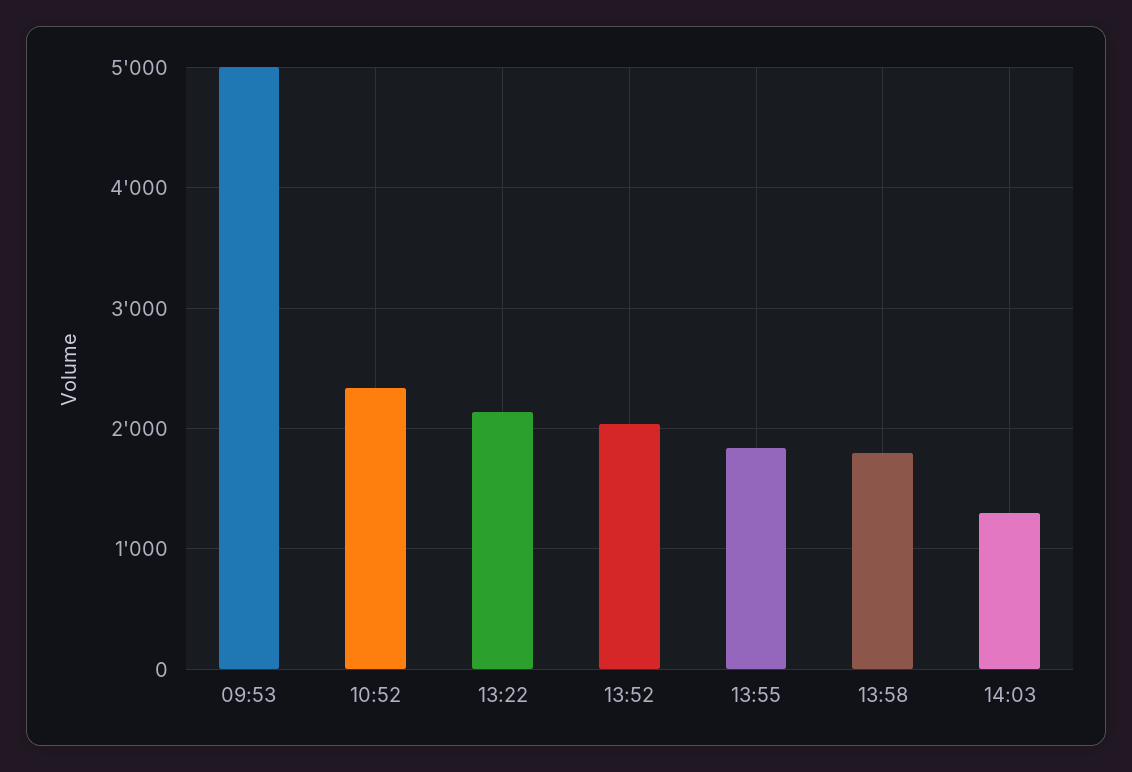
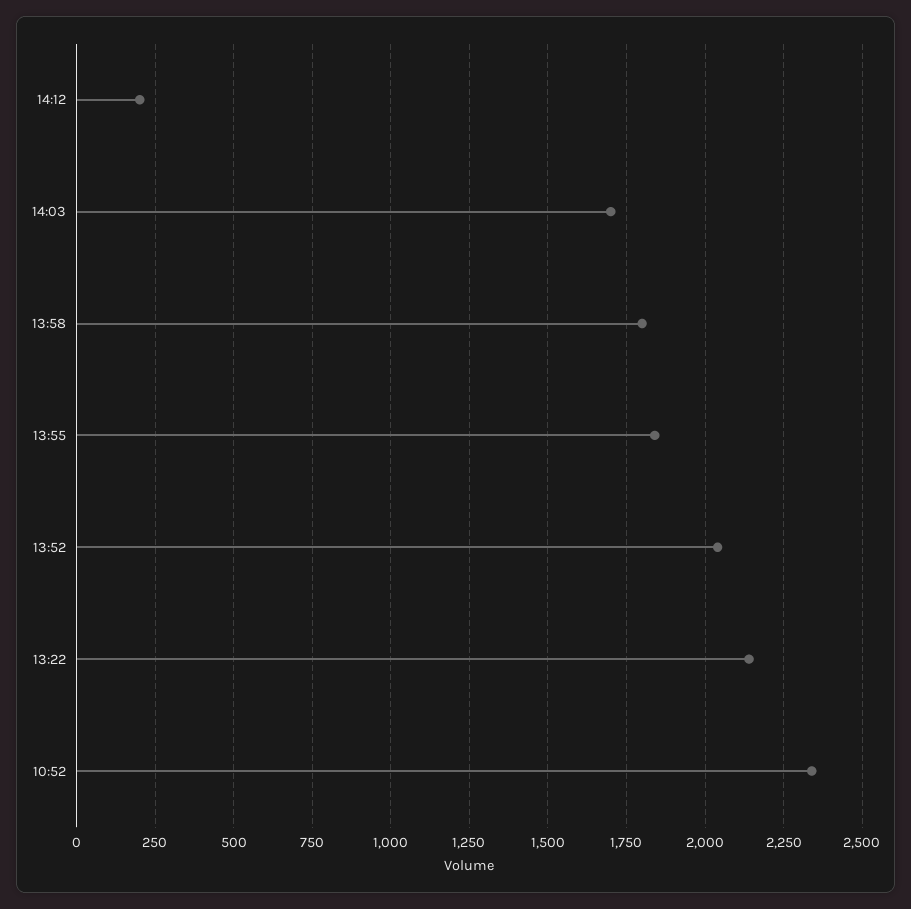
09:53: 5000 -> none
14:03: 1300 -> 1700
14:12: none -> 200

